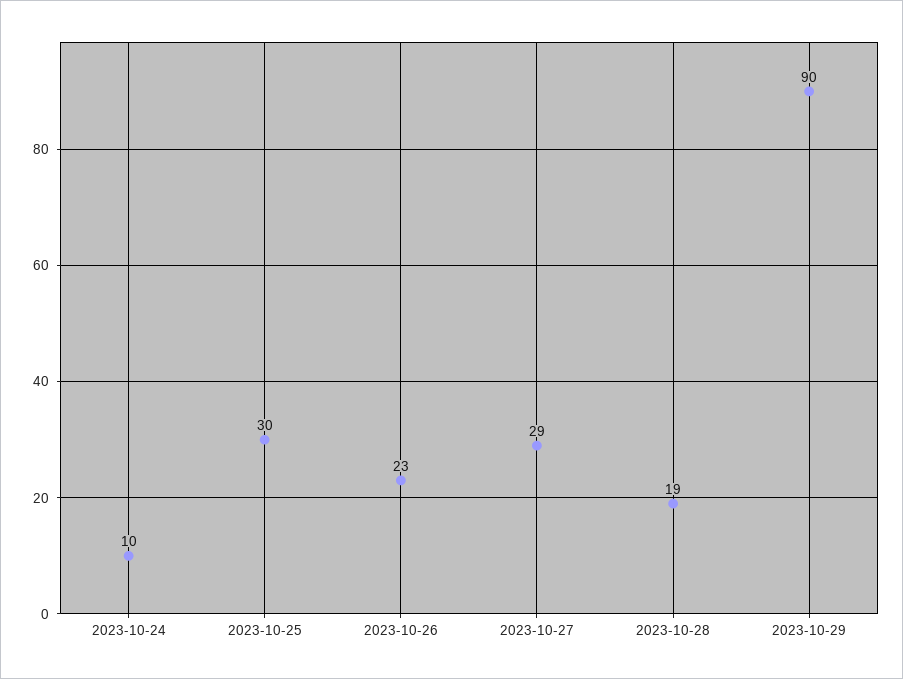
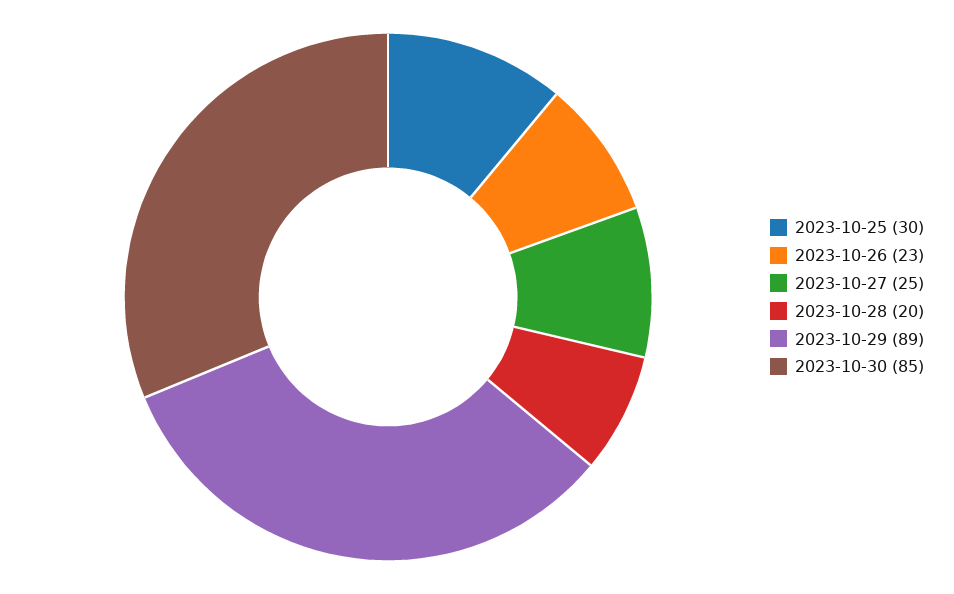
2023-10-24: 10 -> none
2023-10-27: 29 -> 25
2023-10-28: 19 -> 20
2023-10-29: 90 -> 89
2023-10-30: none -> 85

